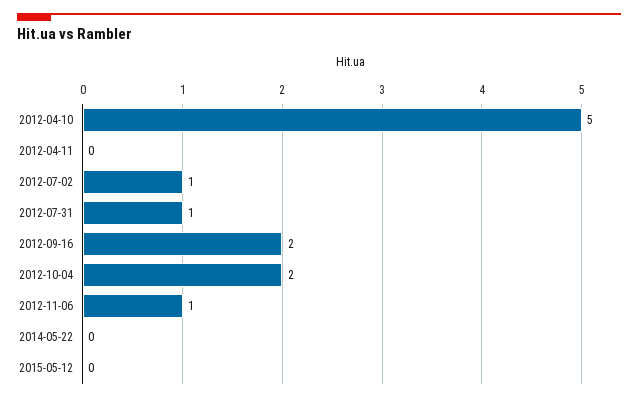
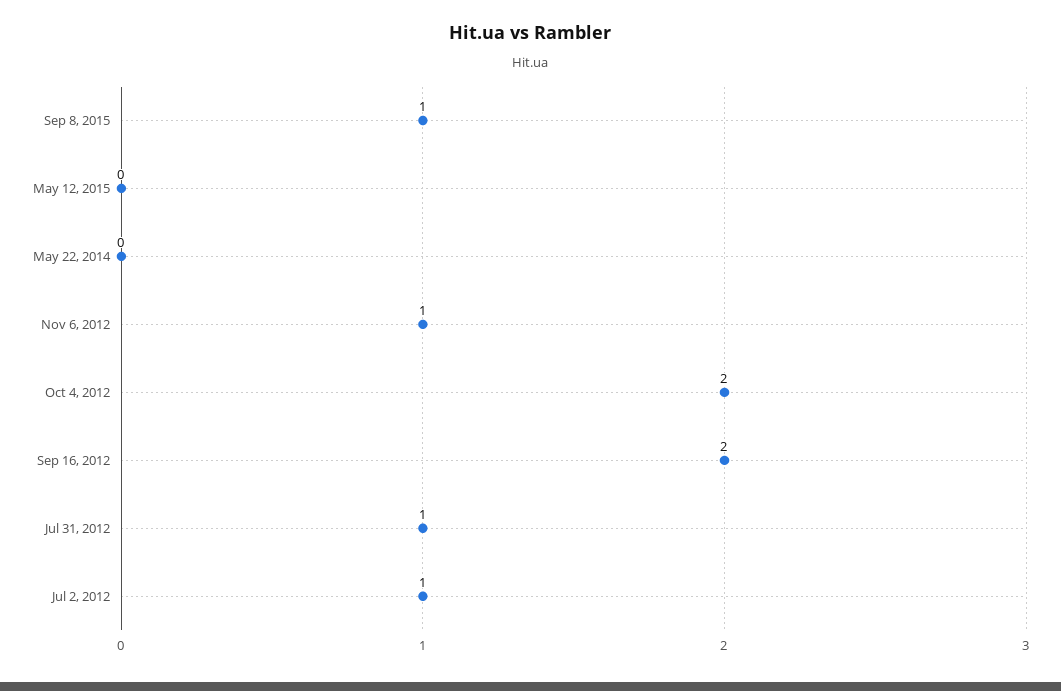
2012-04-10: 5 -> none
2012-04-11: 0 -> none
Sep 8, 2015: none -> 1

